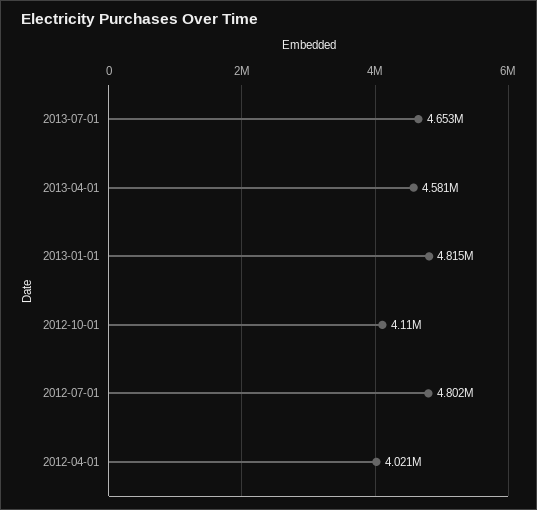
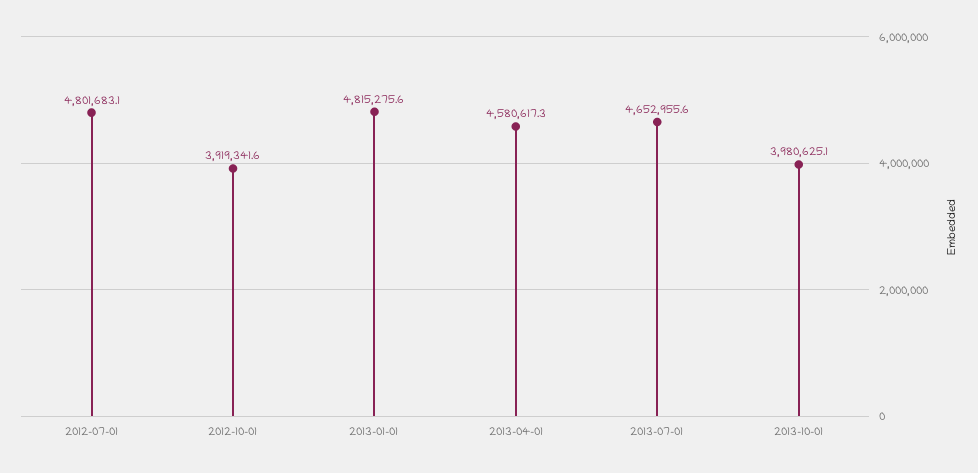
2012-10-01: 4110000 -> 3919341.6
2012-04-01: 4021000 -> none
2013-10-01: none -> 3980625.1

